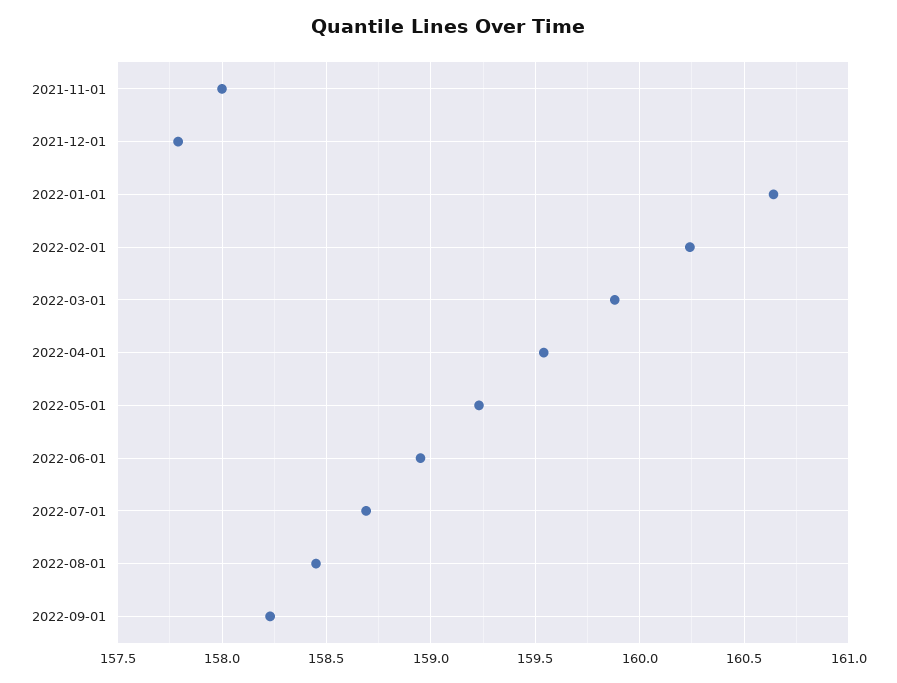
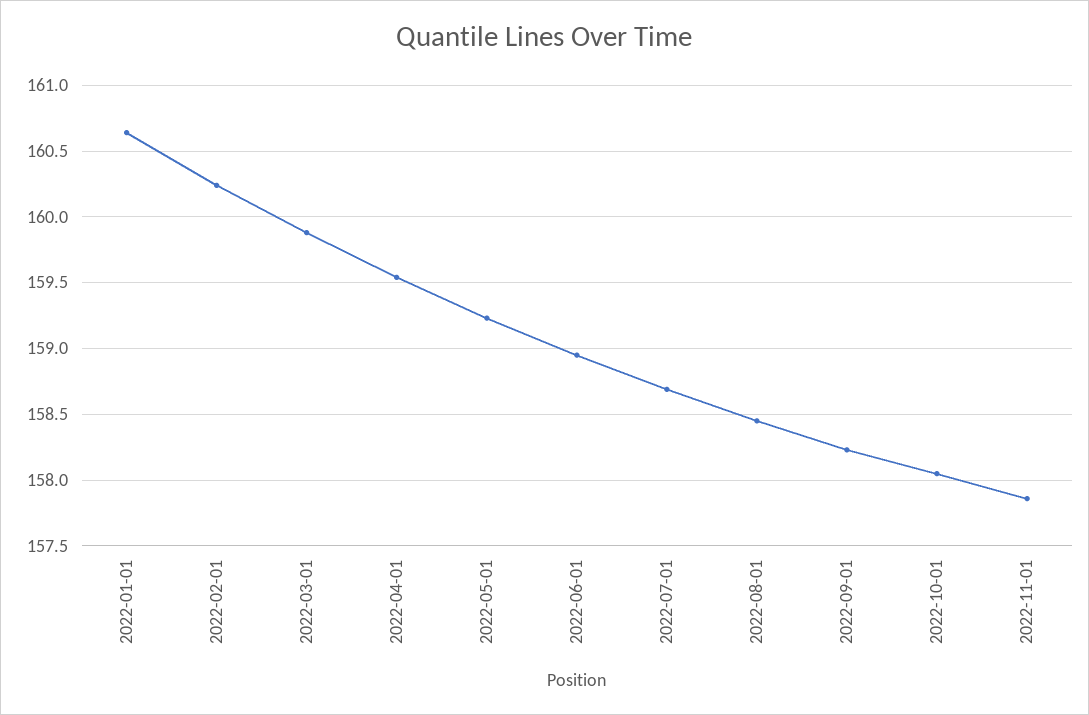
2021-11-01: 158 -> none
2021-12-01: 157.8 -> none
2022-10-01: none -> 158.05
2022-11-01: none -> 157.85

